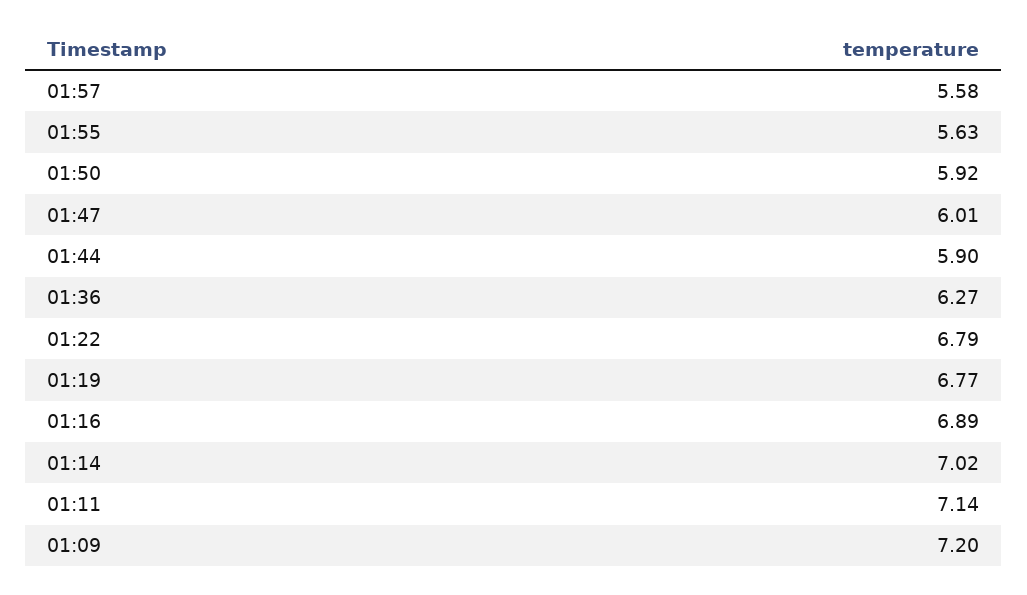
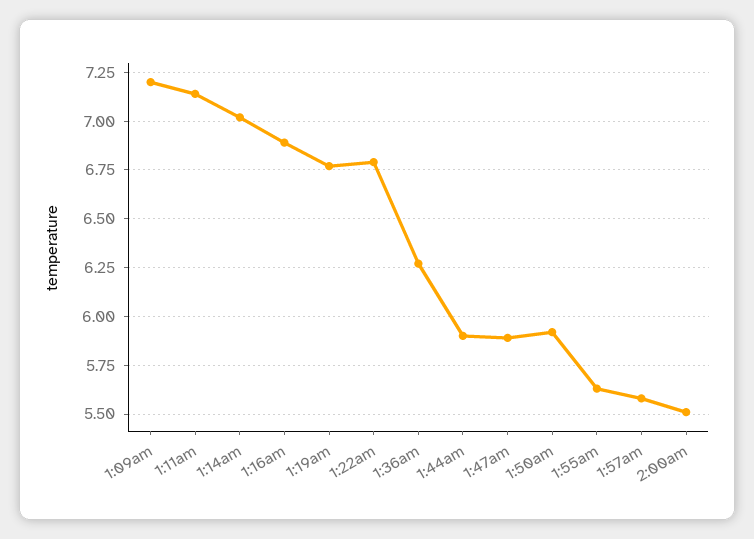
01:47: 6.01 -> 5.9
2:00am: none -> 5.5

